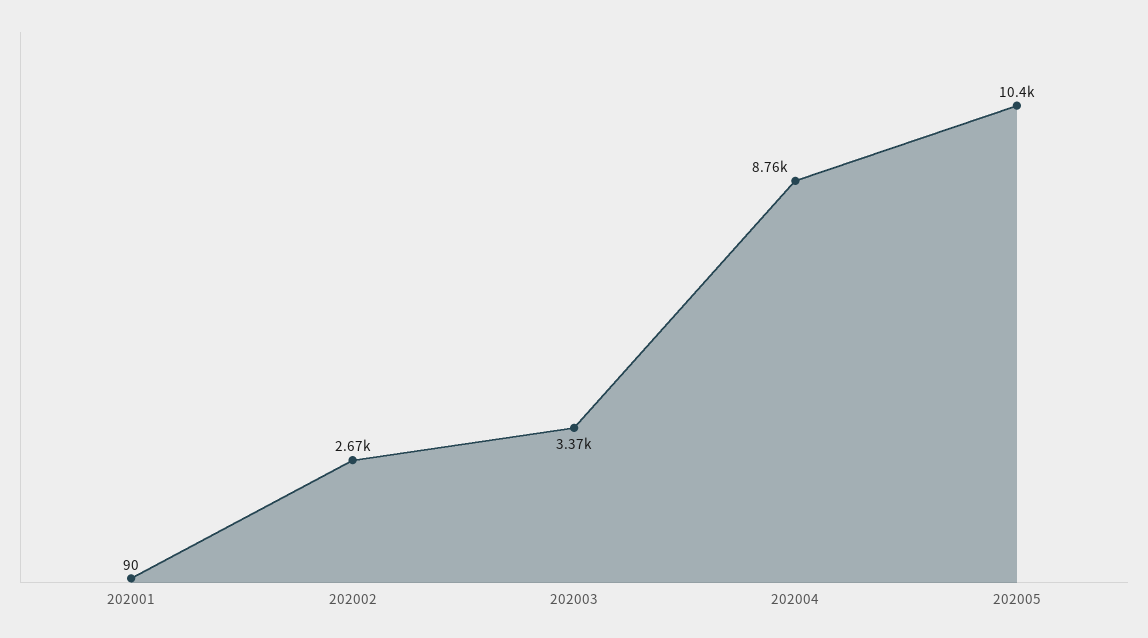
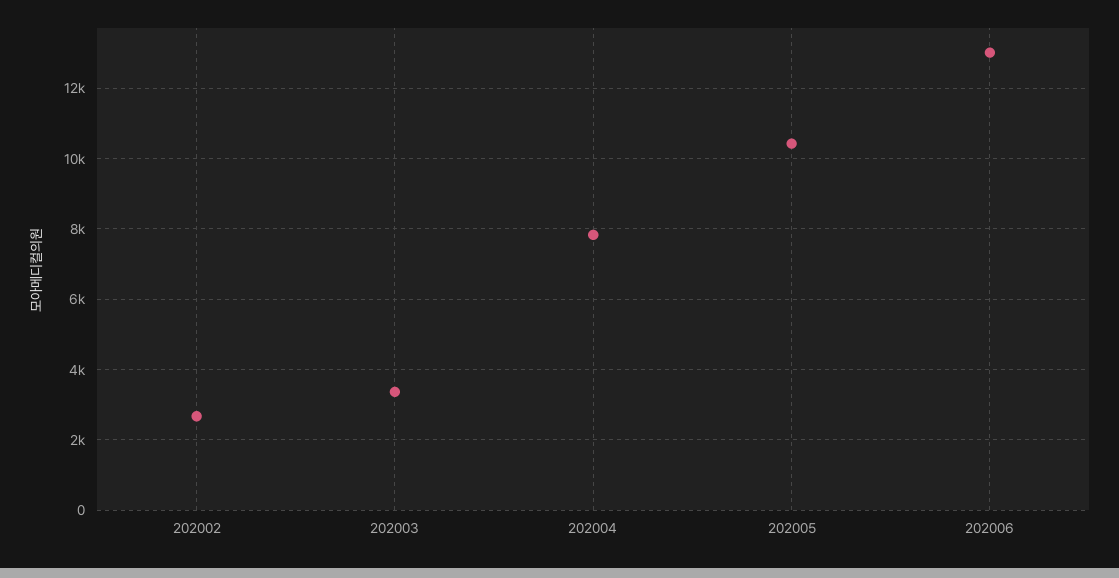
202001: 90 -> none
202004: 8760 -> 7800
202006: none -> 13000

